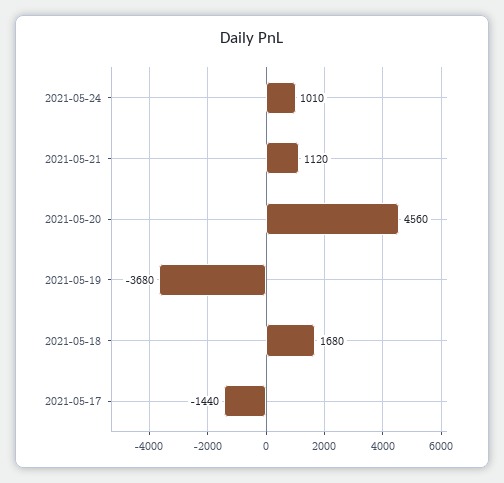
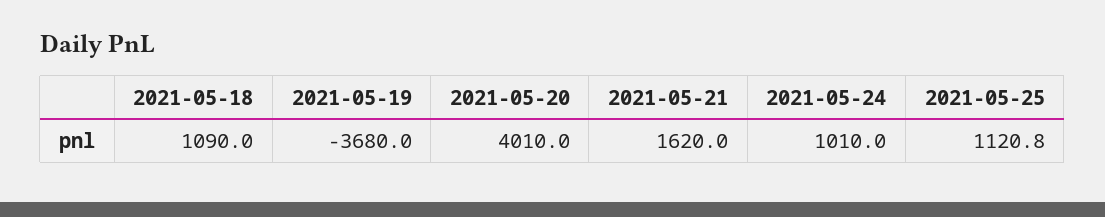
2021-05-21: 1120 -> 1620
2021-05-20: 4560 -> 4010
2021-05-18: 1680 -> 1090
2021-05-17: -1440 -> none
2021-05-25: none -> 1120.8

